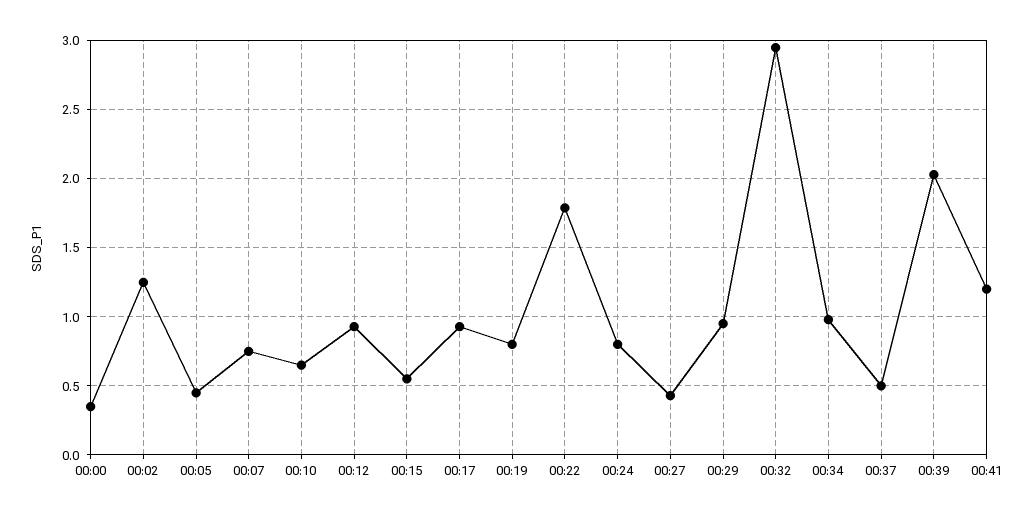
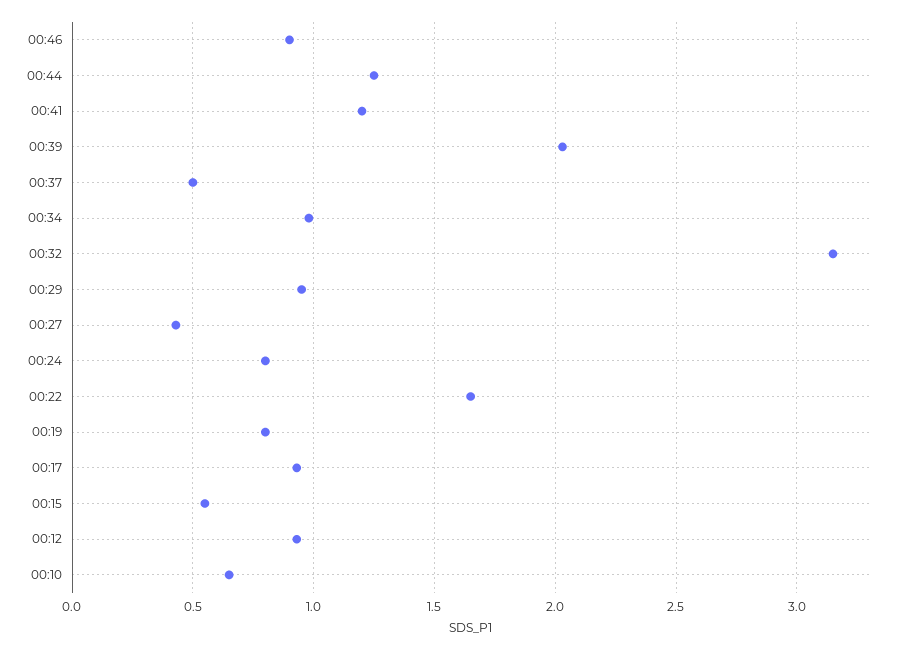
00:00: 0.35 -> none
00:02: 1.25 -> none
00:05: 0.45 -> none
00:07: 0.75 -> none
00:22: 1.8 -> 1.65
00:32: 2.95 -> 3.15
00:46: none -> 0.9
00:44: none -> 1.25

